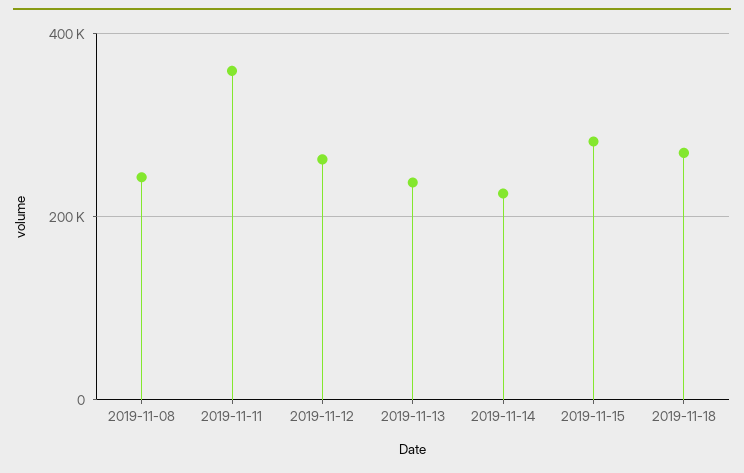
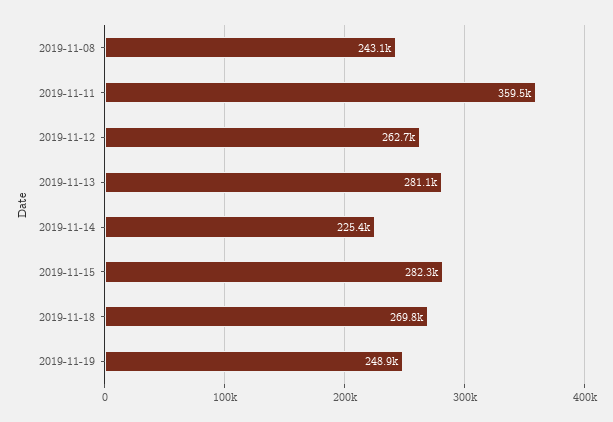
2019-11-13: 240000 -> 281100
2019-11-19: none -> 248900

